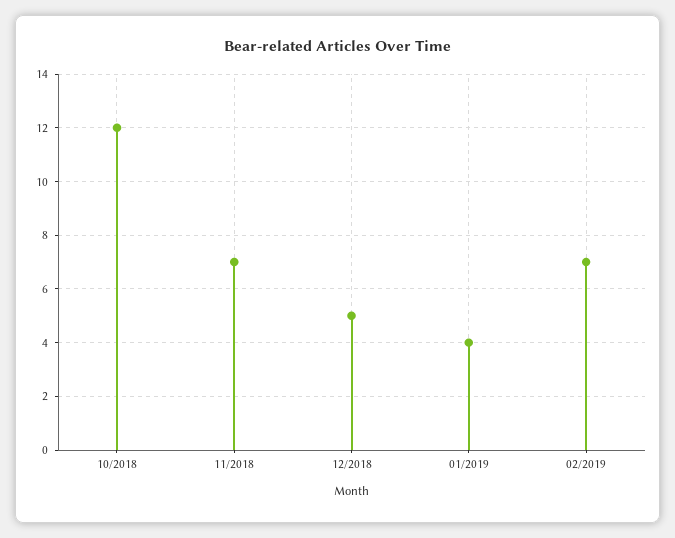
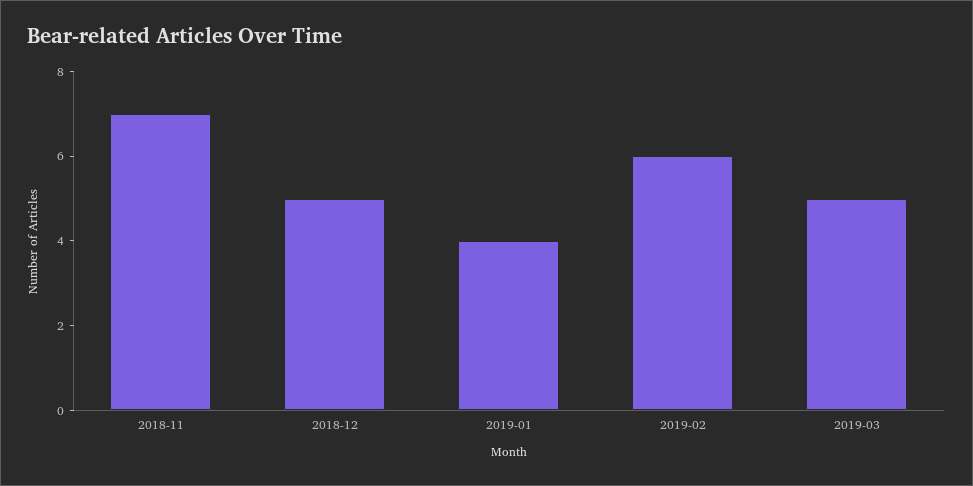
10/2018: 12 -> none
02/2019: 7 -> 6
2019-03: none -> 5

